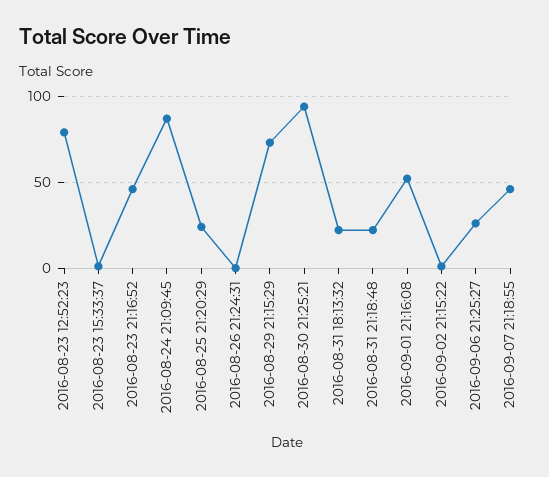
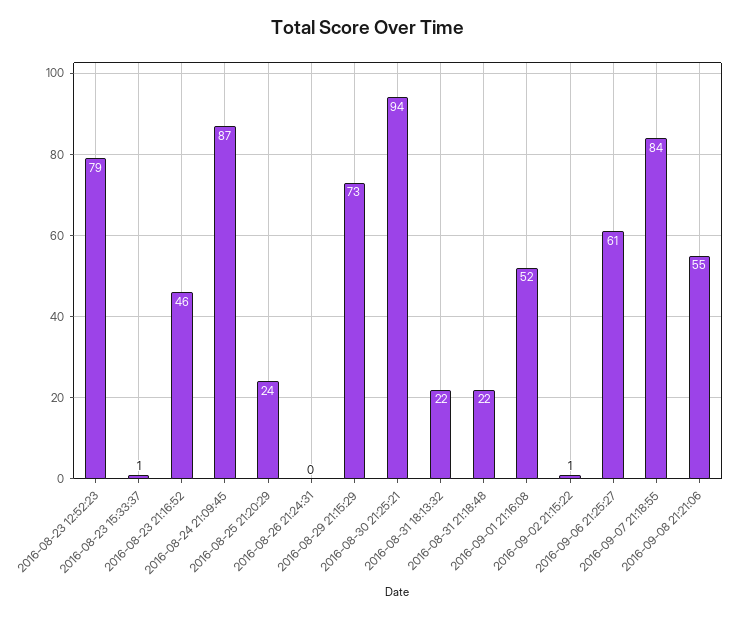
2016-09-06 21:25:27: 25 -> 61
2016-09-07 21:18:55: 45 -> 84
2016-09-08 21:21:06: none -> 55

